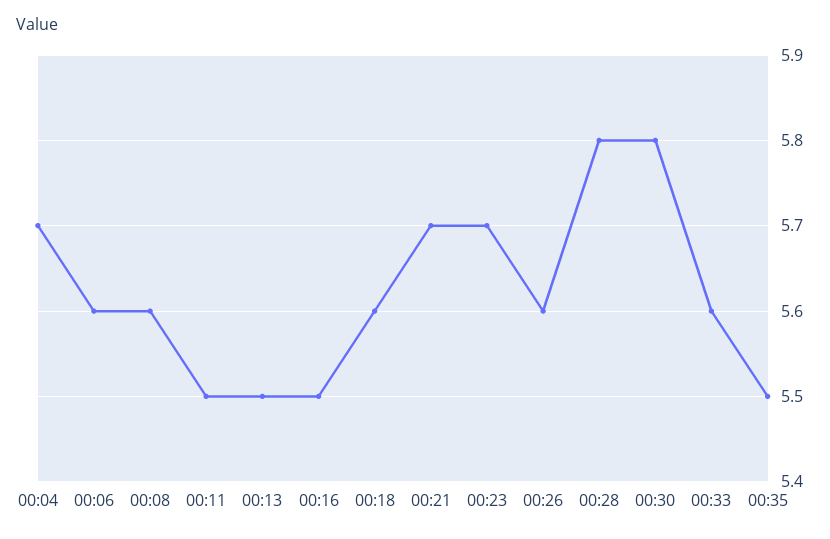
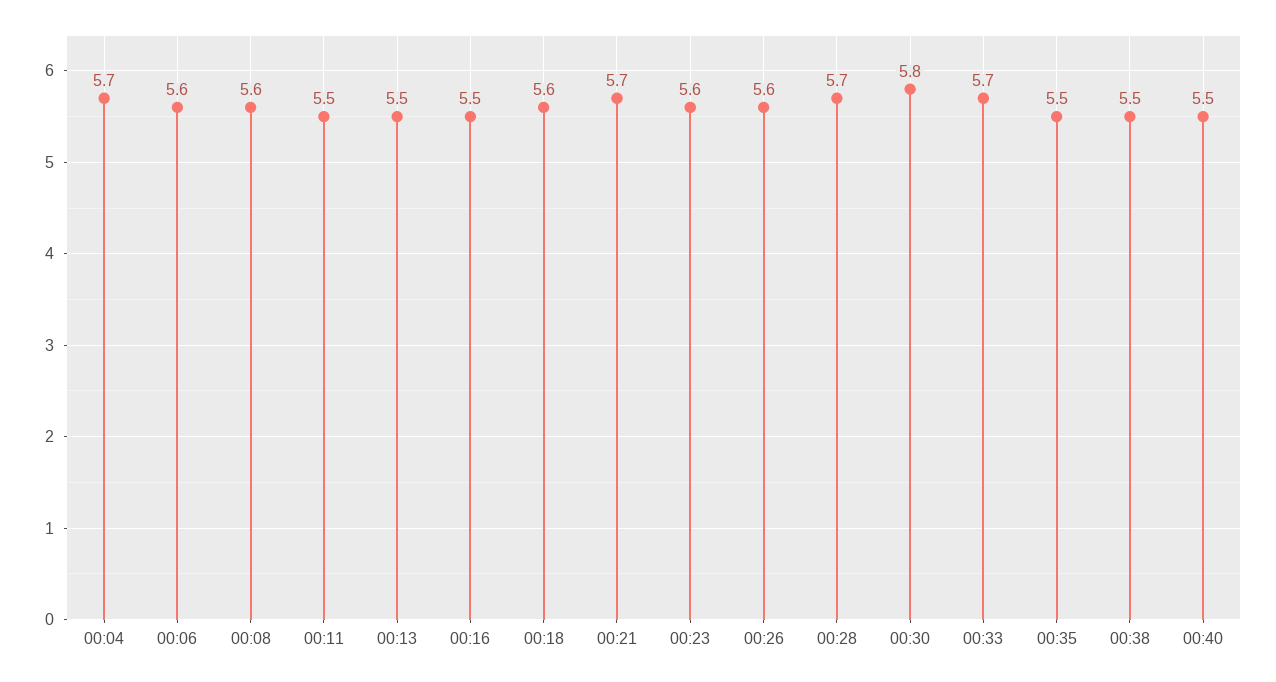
00:23: 5.7 -> 5.6
00:28: 5.8 -> 5.7
00:33: 5.6 -> 5.7
00:38: none -> 5.5
00:40: none -> 5.5

